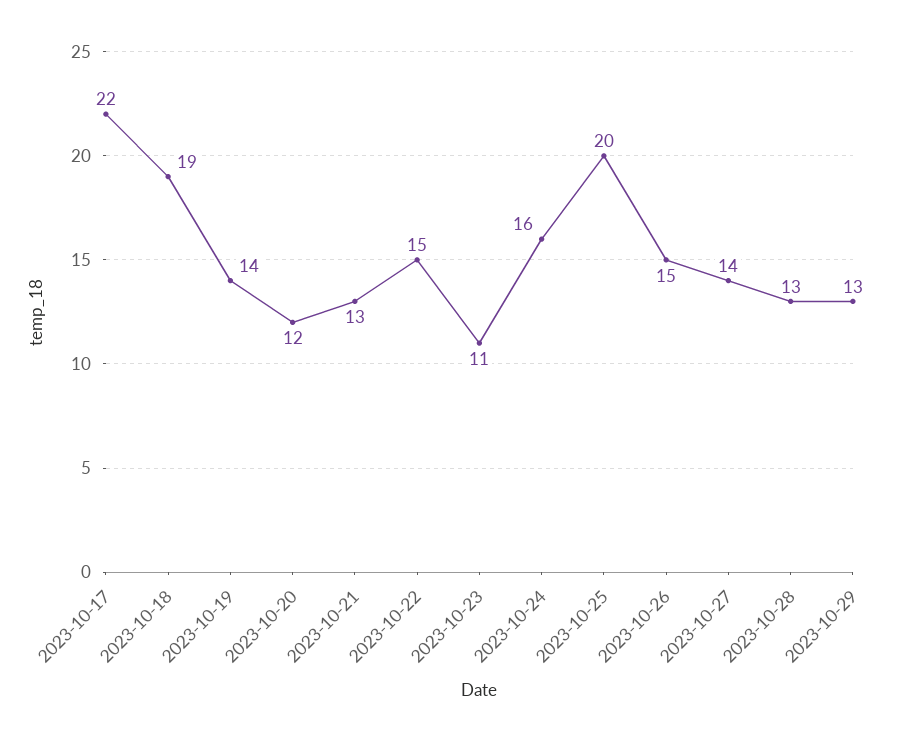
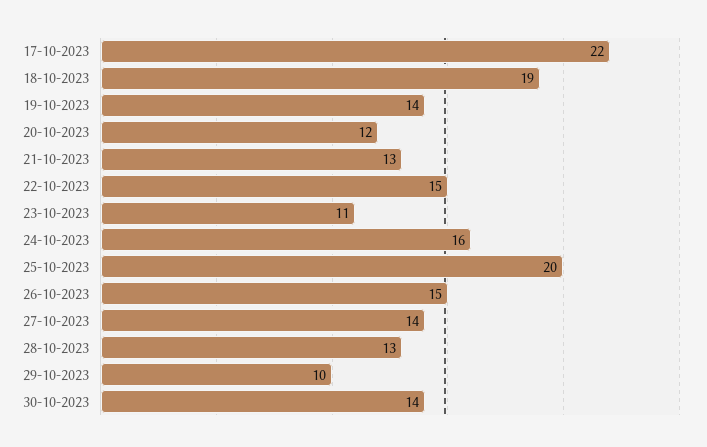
2023-10-29: 13 -> 10
30-10-2023: none -> 14

